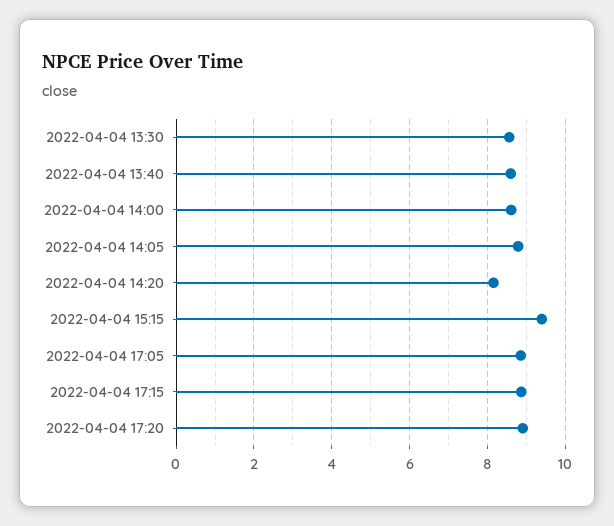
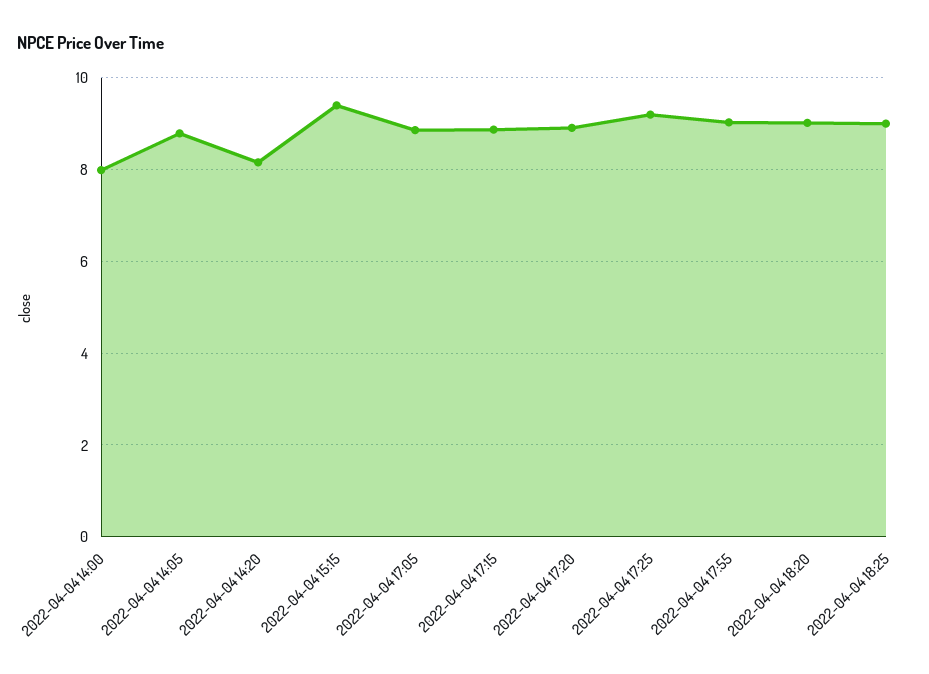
2022-04-04 13:30: 8.6 -> none
2022-04-04 13:40: 8.6 -> none
2022-04-04 14:00: 8.6 -> 8
2022-04-04 17:25: none -> 9.2
2022-04-04 17:55: none -> 9
2022-04-04 18:20: none -> 9
2022-04-04 18:25: none -> 9

